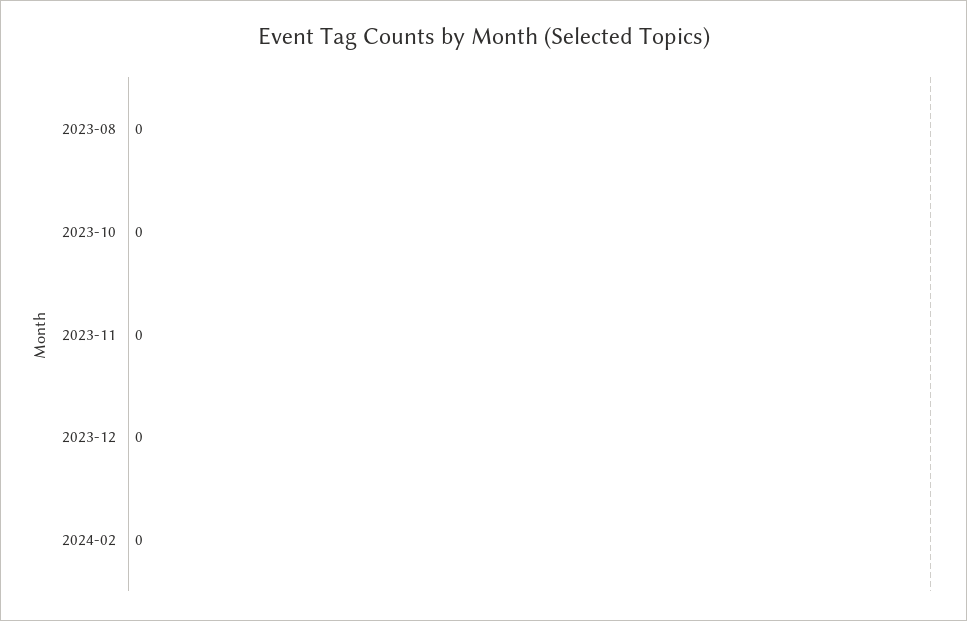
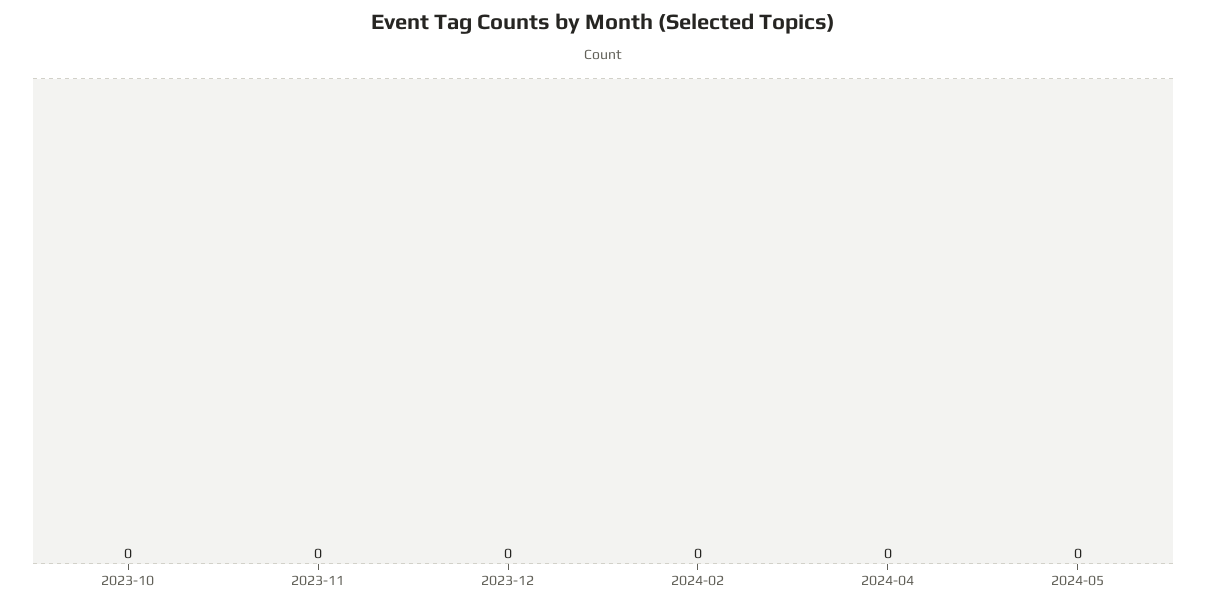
2023-08: 0 -> none
2024-04: none -> 0
2024-05: none -> 0

